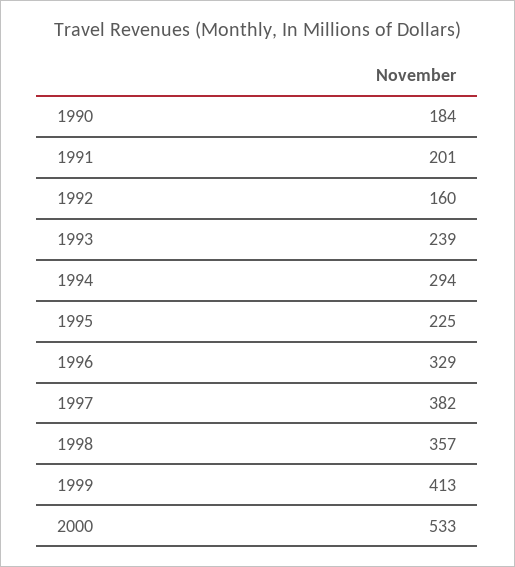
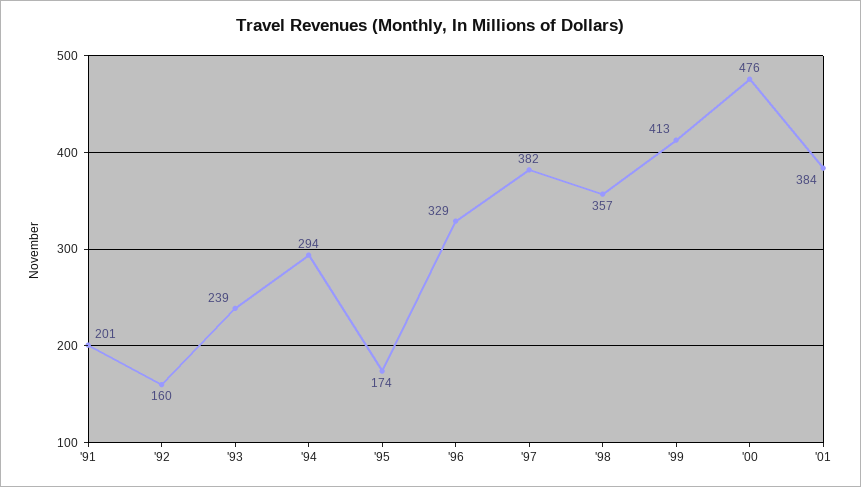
1990: 184 -> none
1995: 225 -> 174
2000: 533 -> 476
'01: none -> 384

